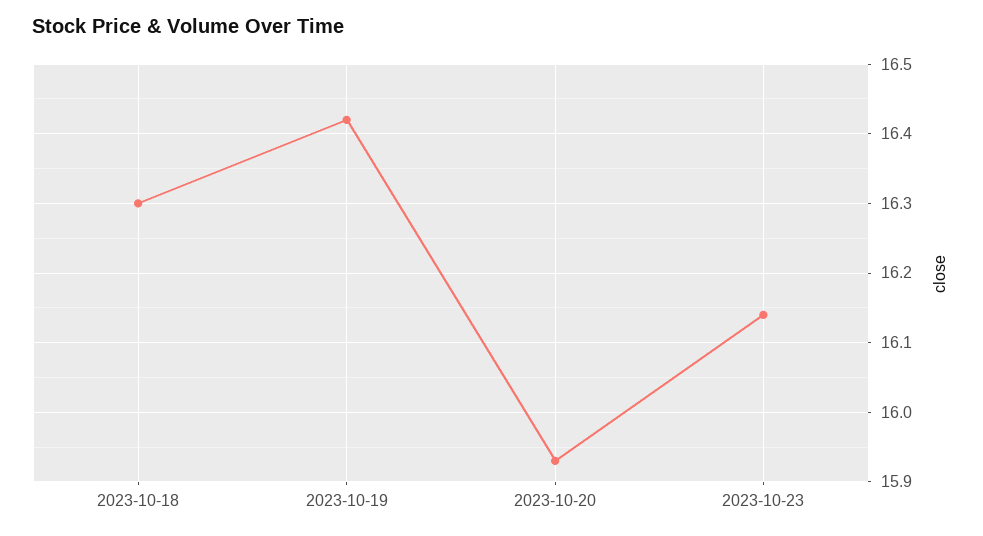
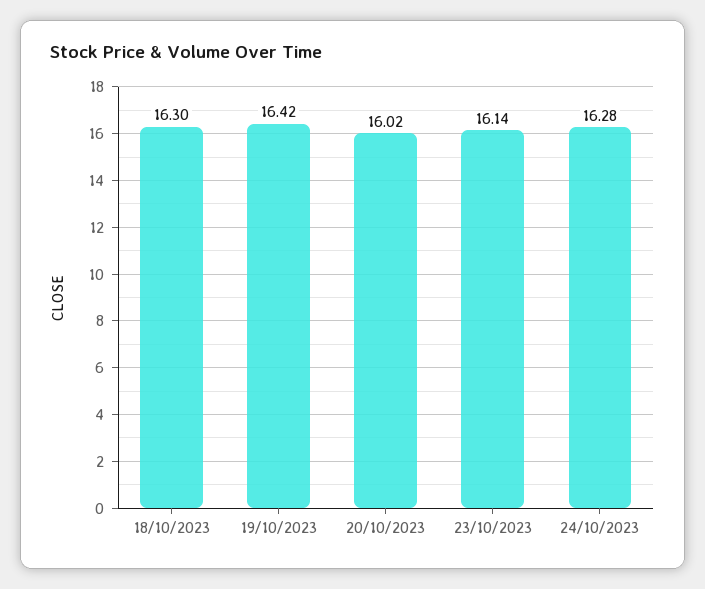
2023-10-20: 15.93 -> 16.02
24/10/2023: none -> 16.28

